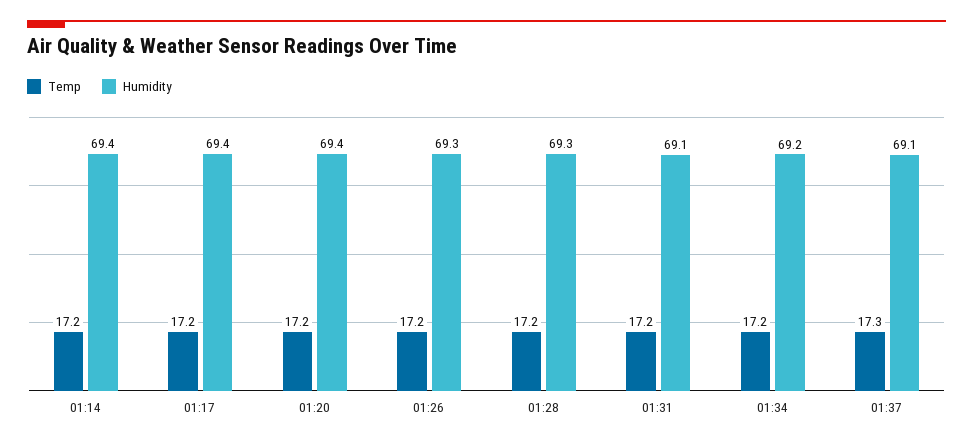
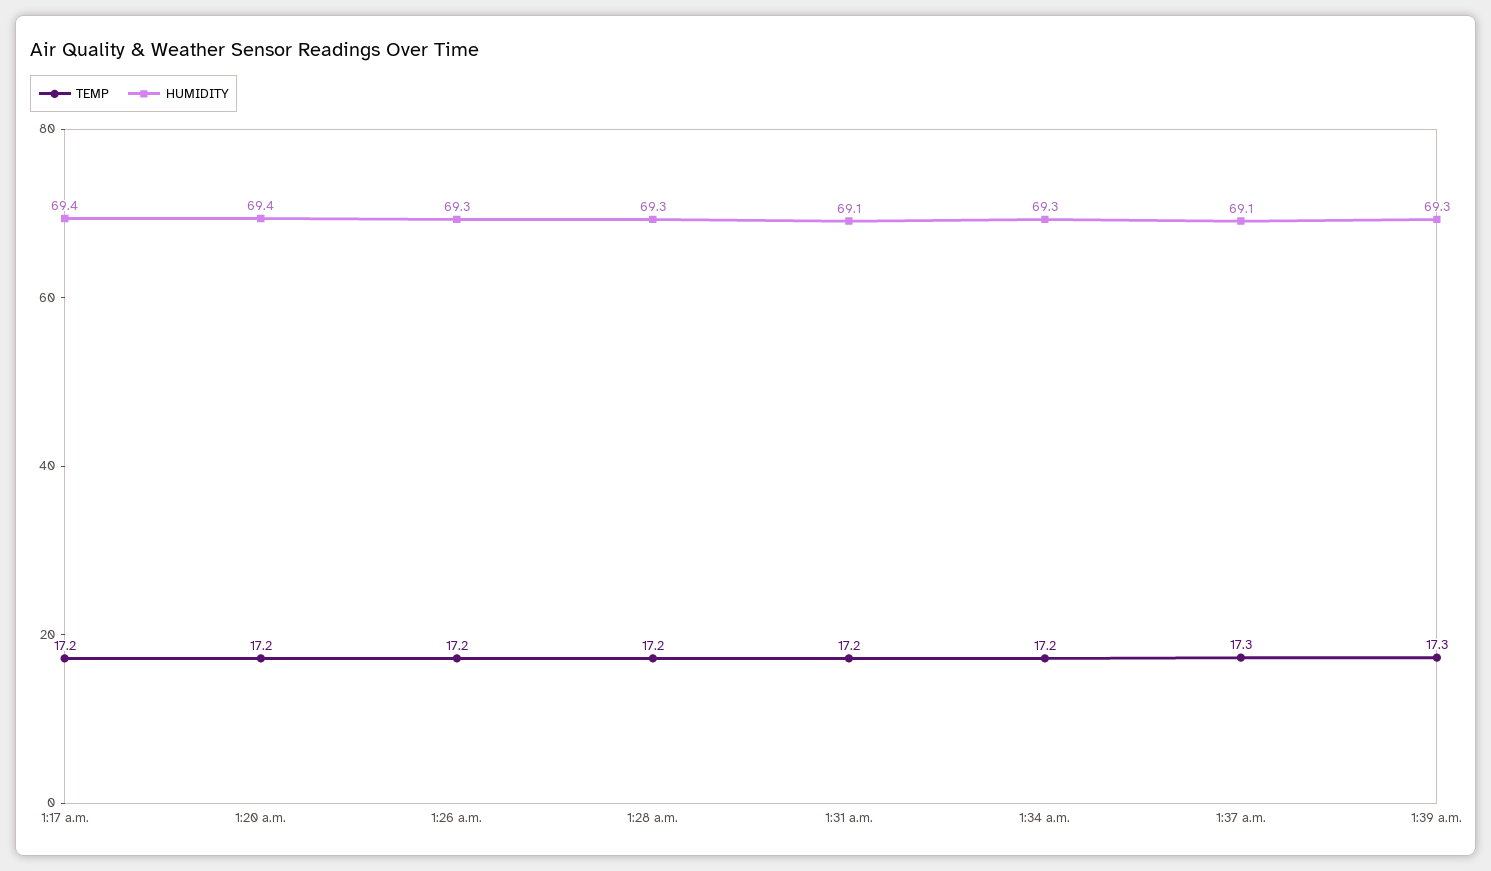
Temp, 01:14: 17.2 -> none
Humidity, 01:14: 69.4 -> none
Humidity, 01:34: 69.2 -> 69.3
Temp, 1:39 a.m.: none -> 17.3
Humidity, 1:39 a.m.: none -> 69.3

